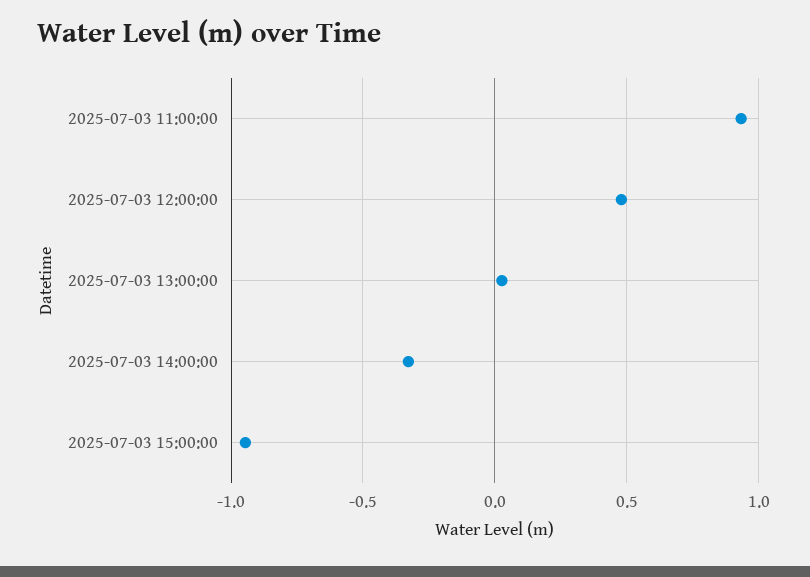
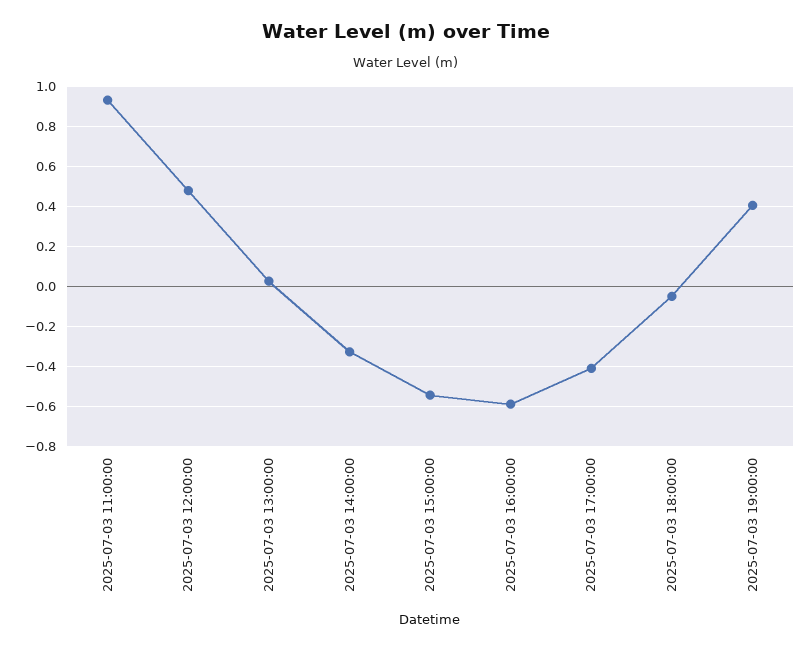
2025-07-03 15:00:00: -0.95 -> -0.55
2025-07-03 16:00:00: none -> -0.6
2025-07-03 17:00:00: none -> -0.4
2025-07-03 18:00:00: none -> -0.05
2025-07-03 19:00:00: none -> 0.4

